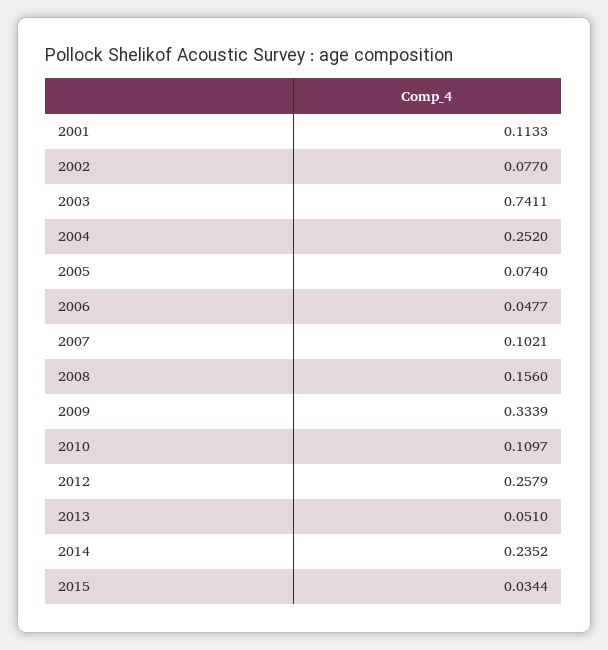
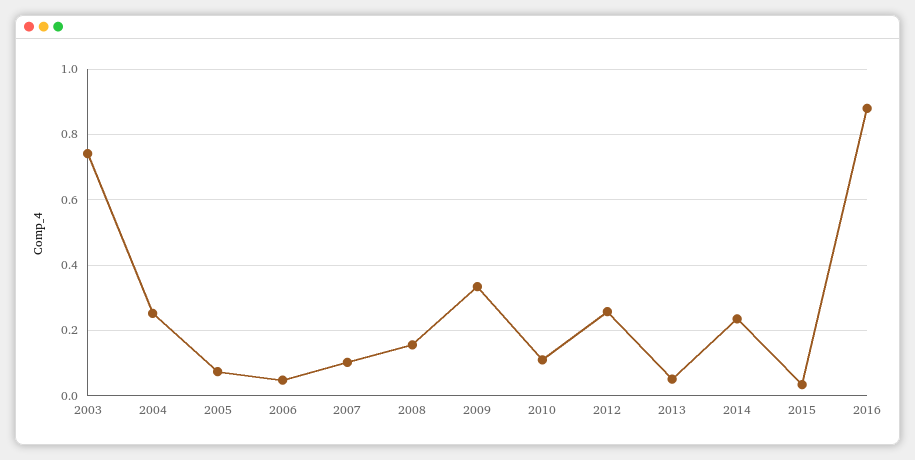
2001: 0.1133 -> none
2002: 0.077 -> none
2016: none -> 0.88

